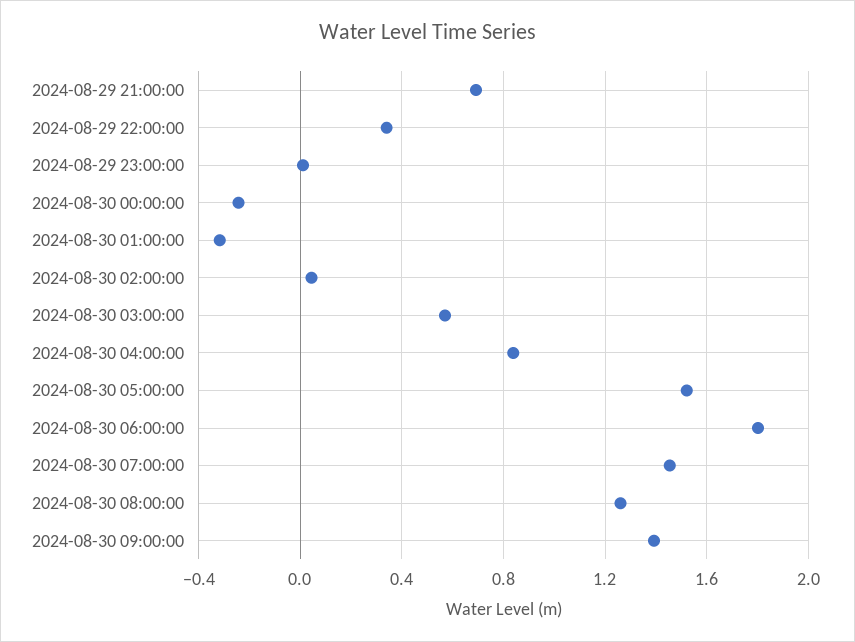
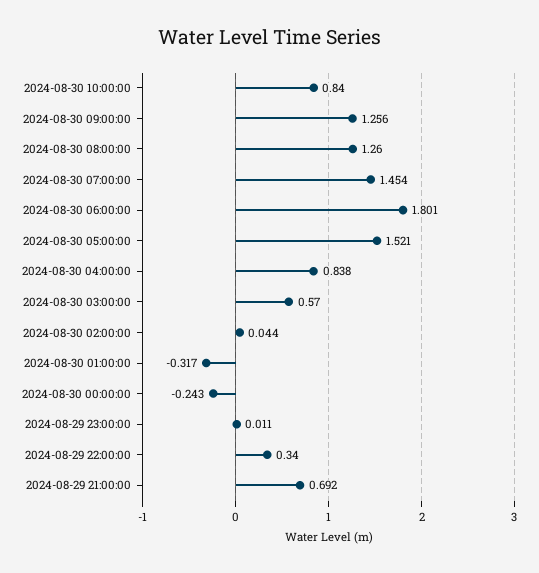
2024-08-30 09:00:00: 1.4 -> 1.256
2024-08-30 10:00:00: none -> 0.84

